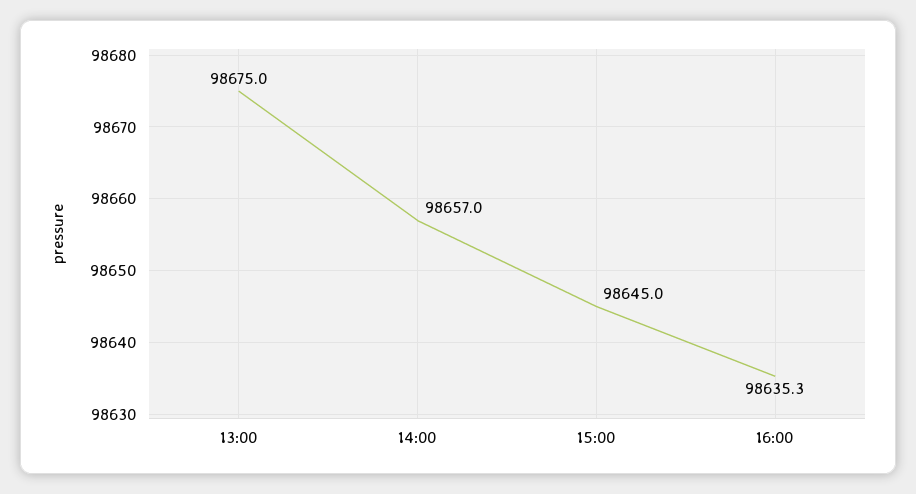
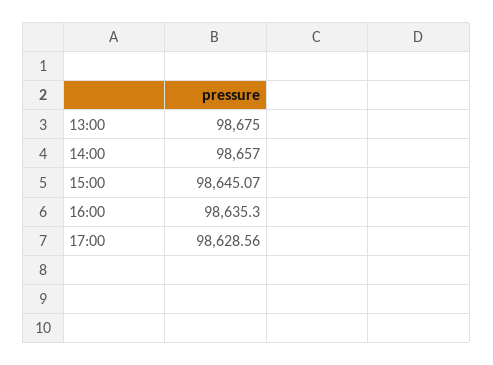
15:00: 98645 -> 98645.07
17:00: none -> 98628.56

